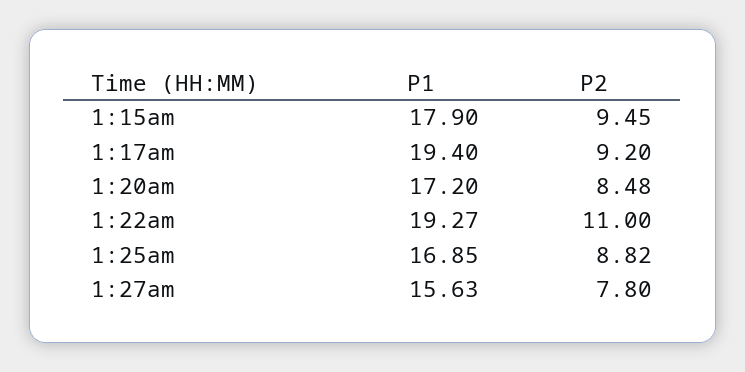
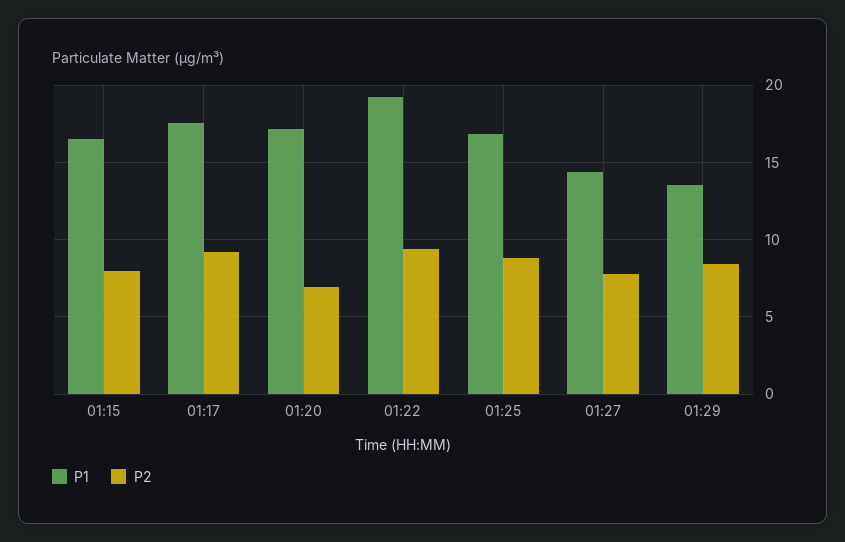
P1, 1:15am: 17.9 -> 16.5
P2, 1:15am: 9.45 -> 8
P1, 1:17am: 19.4 -> 17.5
P2, 1:20am: 8.48 -> 7
P2, 1:22am: 11 -> 9.5
P1, 1:27am: 15.63 -> 14.5
P1, 01:29: none -> 13.5
P2, 01:29: none -> 8.5

